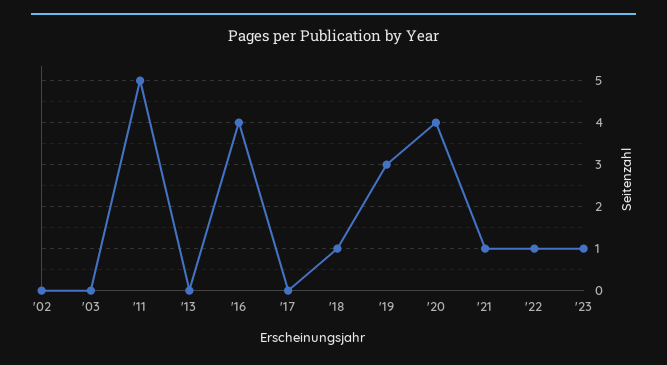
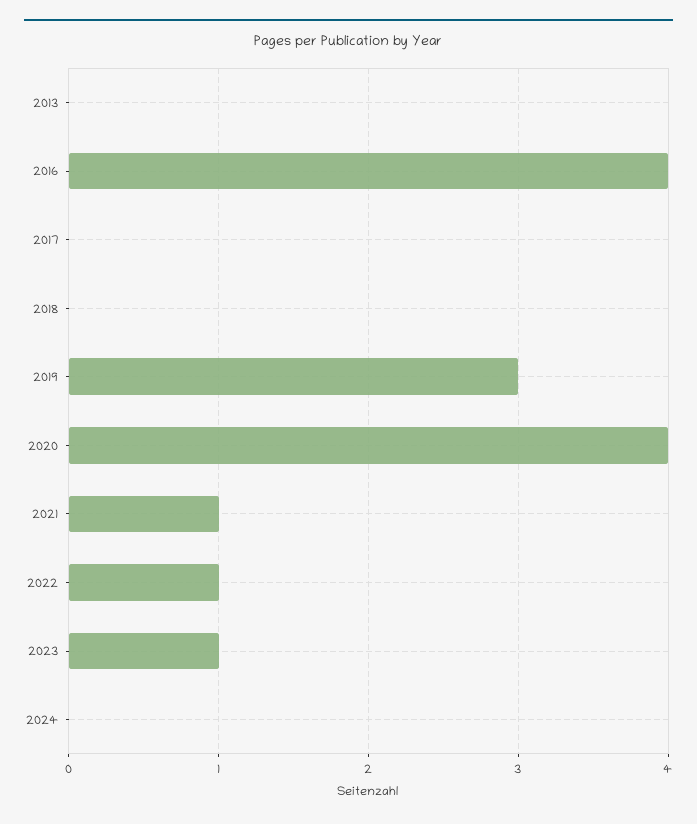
'02: 0 -> none
'03: 0 -> none
'11: 5 -> none
'18: 1 -> 0
2024: none -> 0

